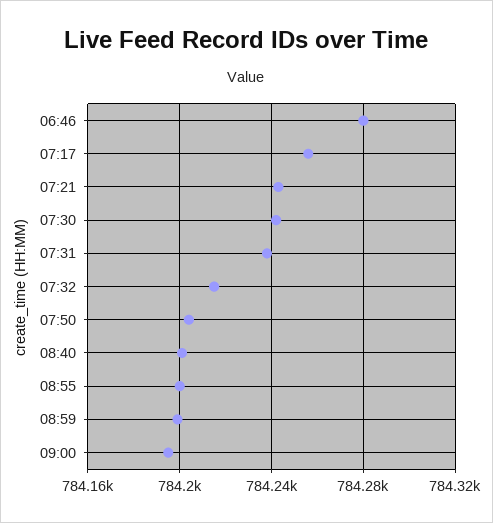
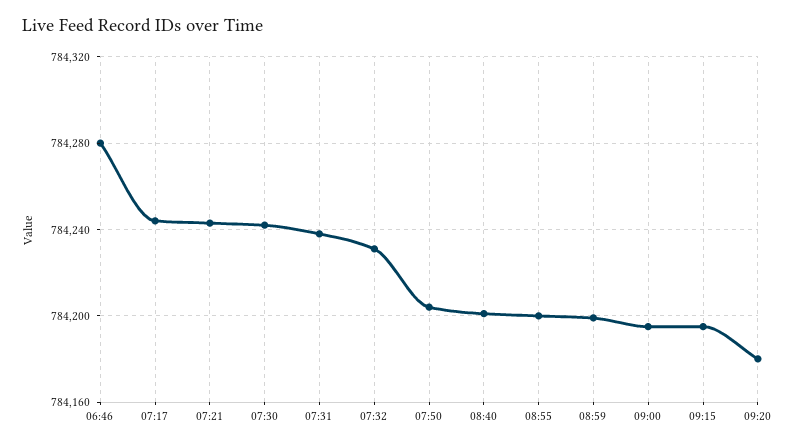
07:17: 784255 -> 784245
07:32: 784215 -> 784230
09:15: none -> 784195
09:20: none -> 784180

